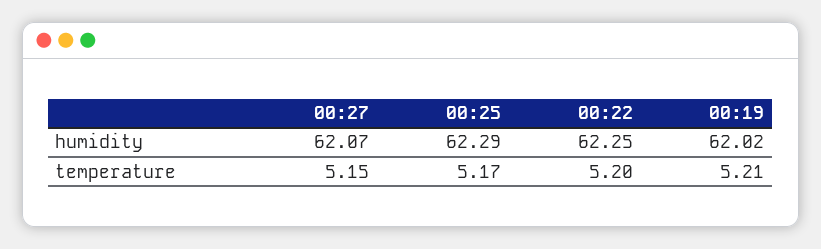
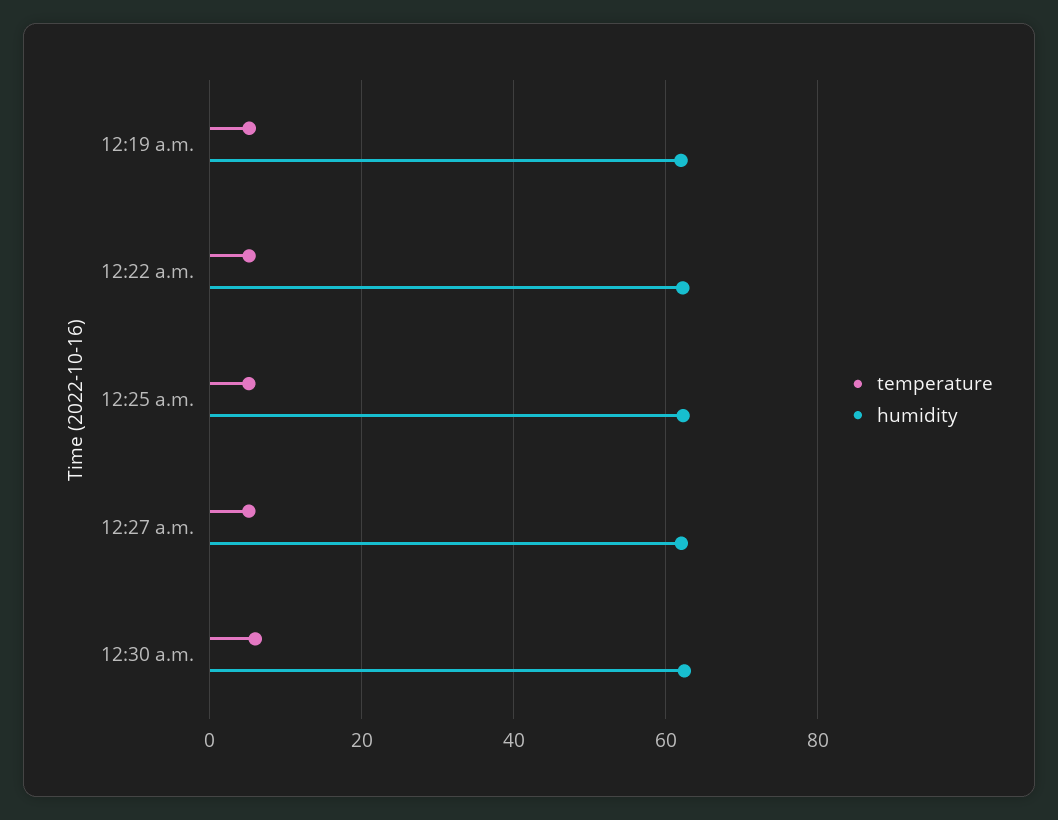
temperature, 12:30 a.m.: none -> 6
humidity, 12:30 a.m.: none -> 62

